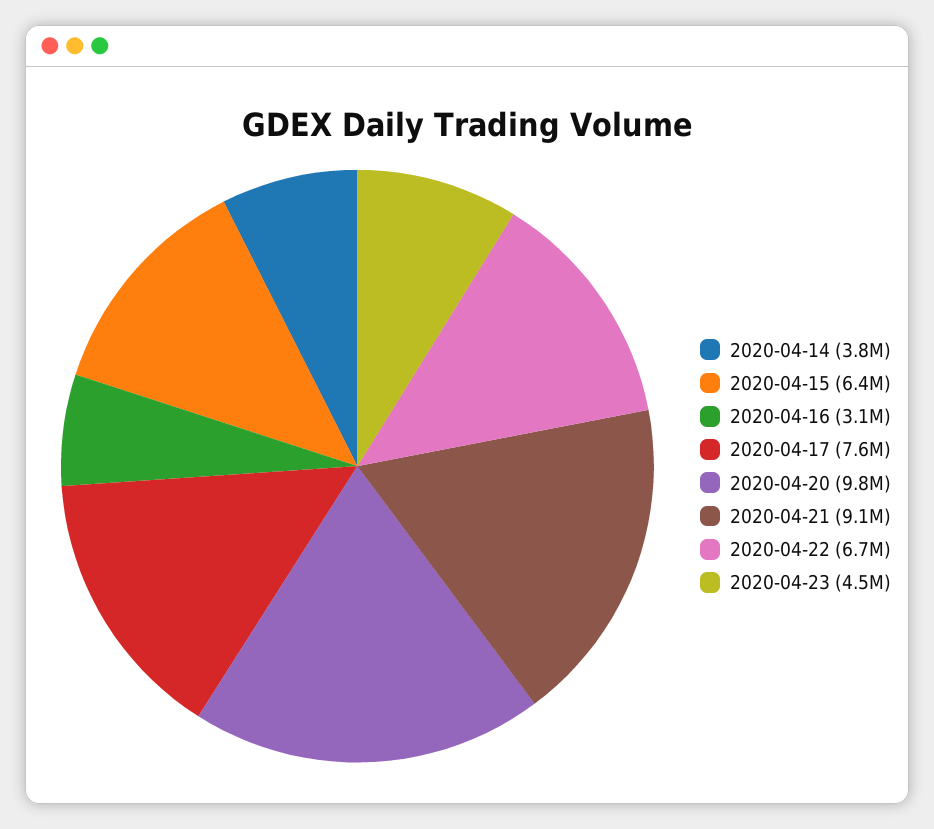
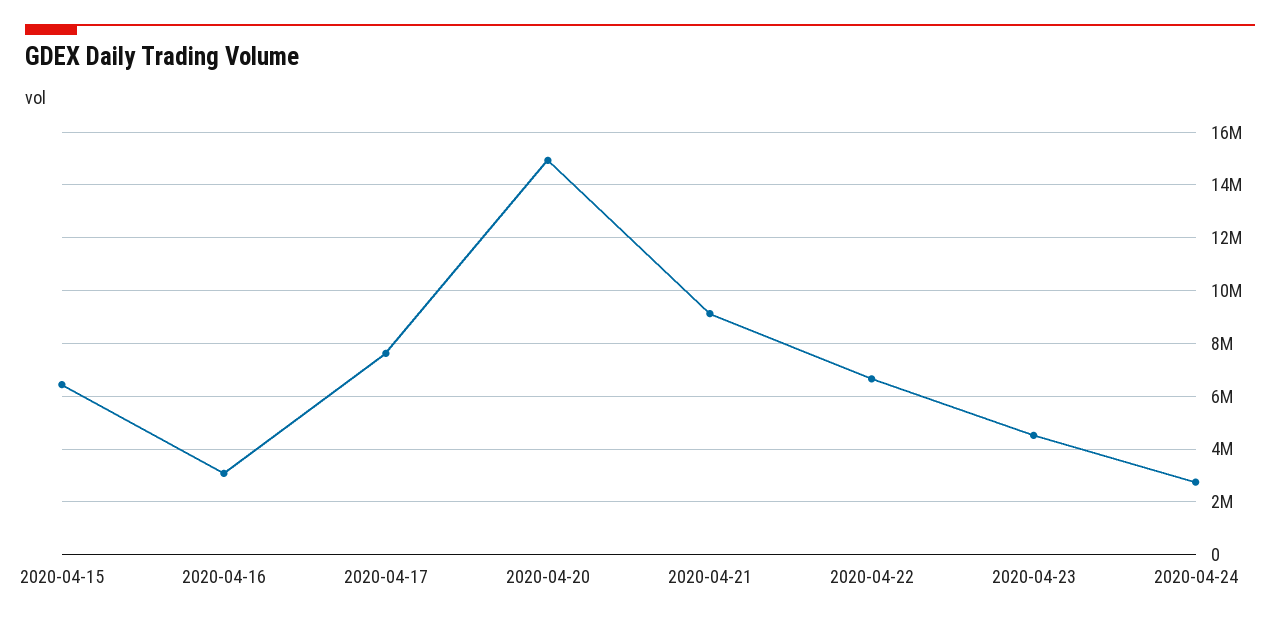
2020-04-14: 3800000 -> none
2020-04-20: 9800000 -> 15000000
2020-04-24: none -> 2750000

